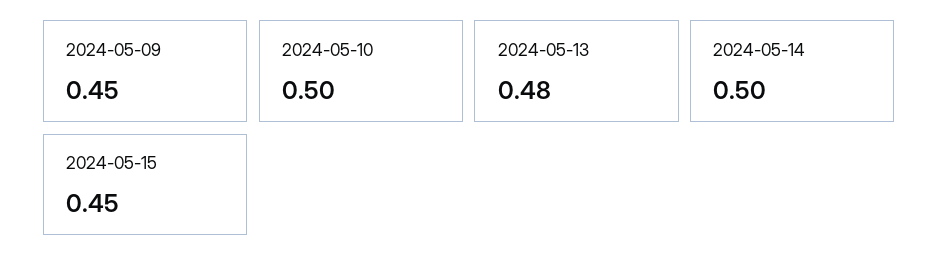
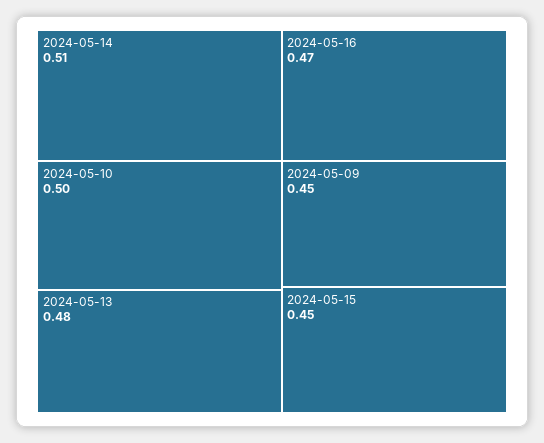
2024-05-14: 0.5 -> 0.51
2024-05-16: none -> 0.47

